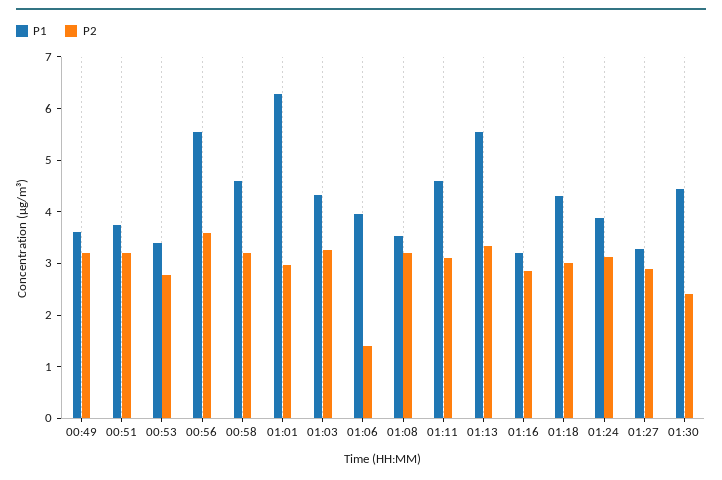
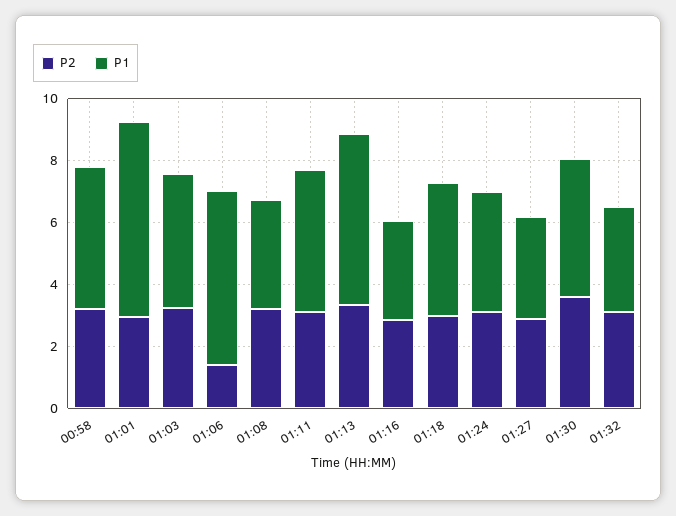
P1, 00:49: 3.6 -> none
P2, 00:49: 3.2 -> none
P1, 00:51: 3.8 -> none
P2, 00:51: 3.2 -> none
P1, 00:53: 3.4 -> none
P2, 00:53: 2.8 -> none
P1, 00:56: 5.6 -> none
P2, 00:56: 3.6 -> none
P1, 01:06: 4 -> 5.5
P2, 01:30: 2.4 -> 3.5
P2, 01:32: none -> 3
P1, 01:32: none -> 3.5

